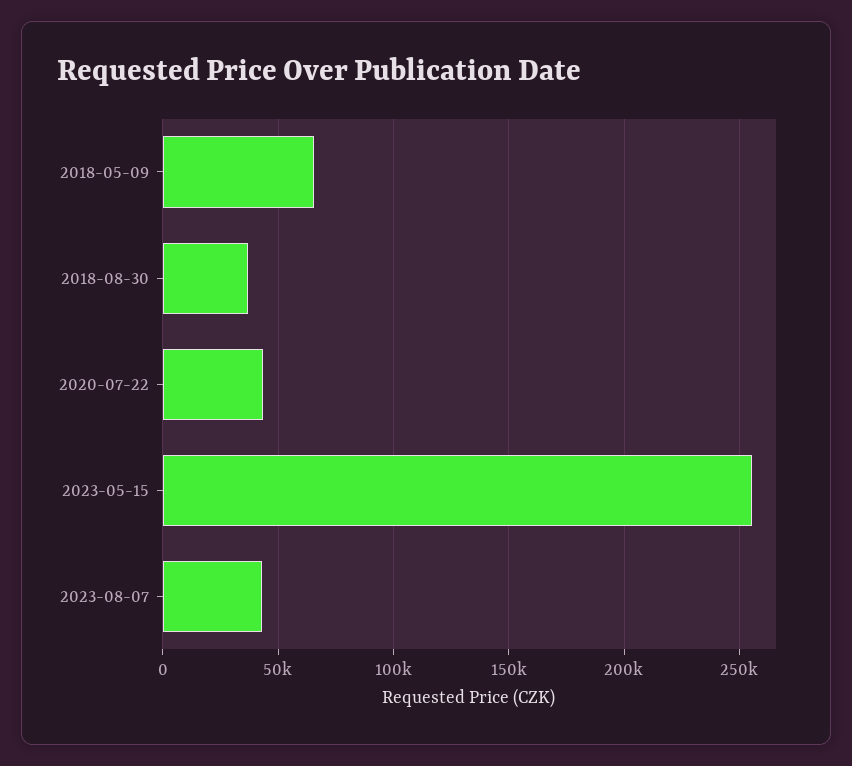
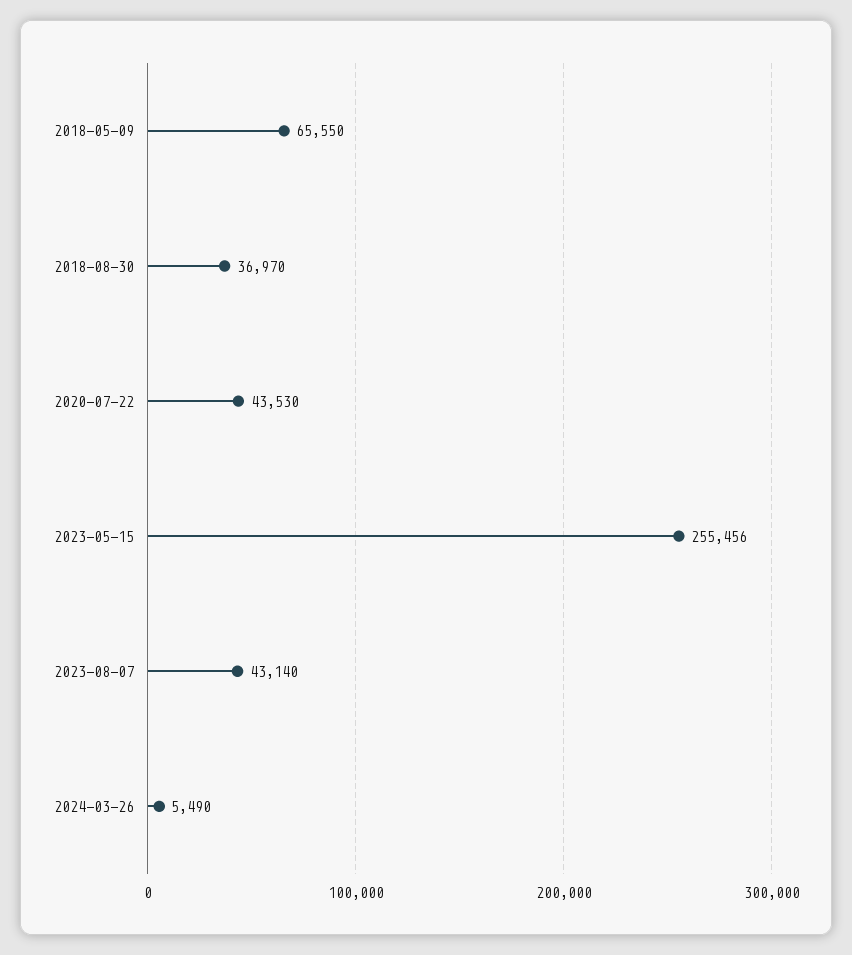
2024-03-26: none -> 5490

